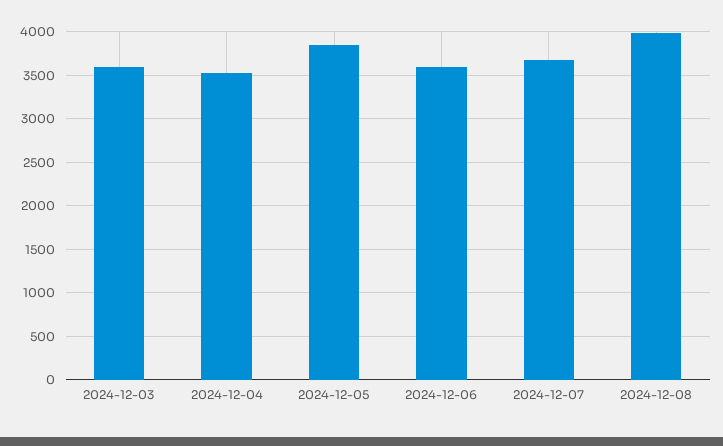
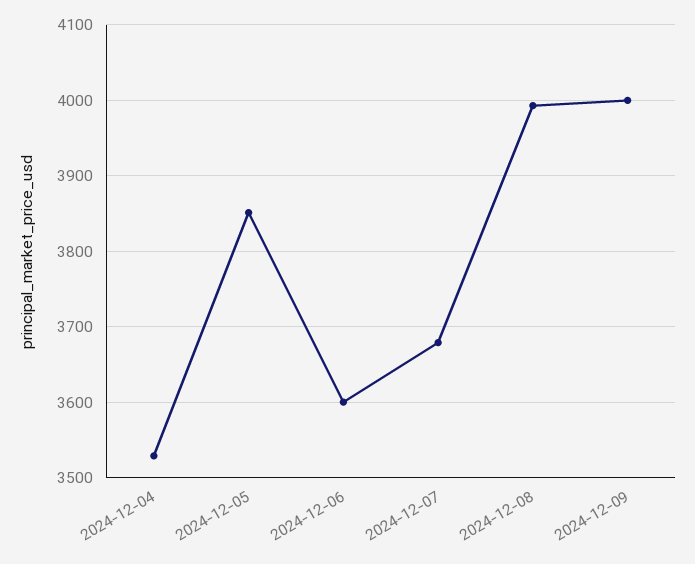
2024-12-03: 3600 -> none
2024-12-09: none -> 4000

